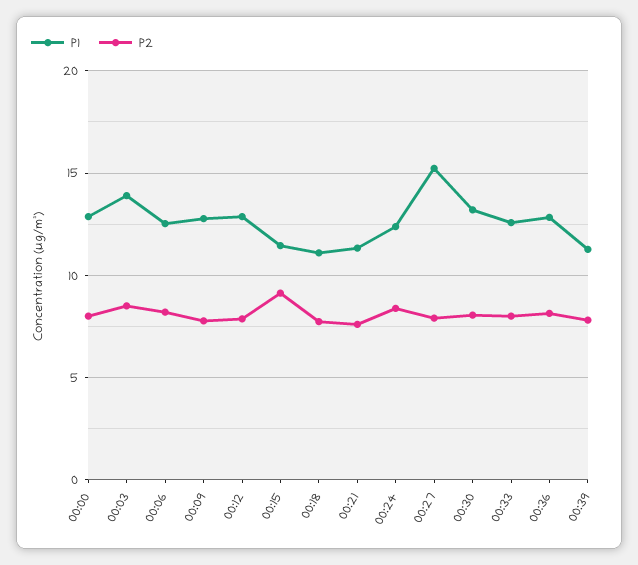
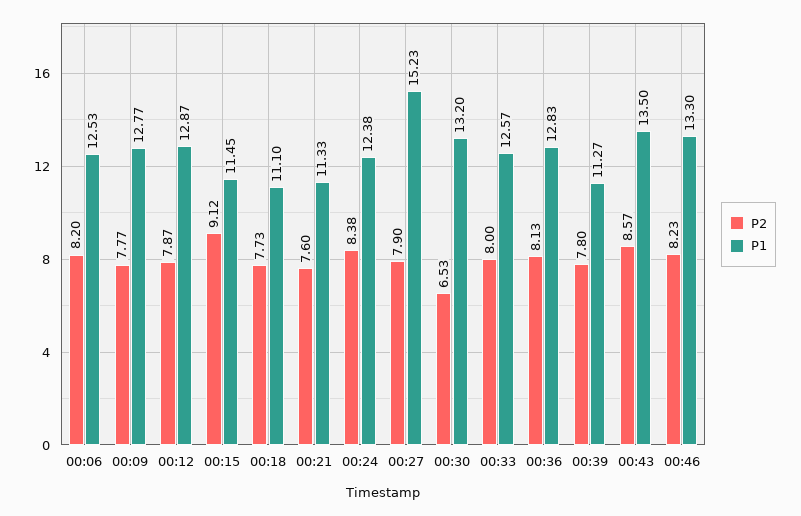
P1, 00:00: 13 -> none
P2, 00:00: 8 -> none
P1, 00:03: 14 -> none
P2, 00:03: 8.5 -> none
P2, 00:30: 8 -> 6.53
P2, 00:43: none -> 8.57
P1, 00:43: none -> 13.5
P2, 00:46: none -> 8.23
P1, 00:46: none -> 13.3

